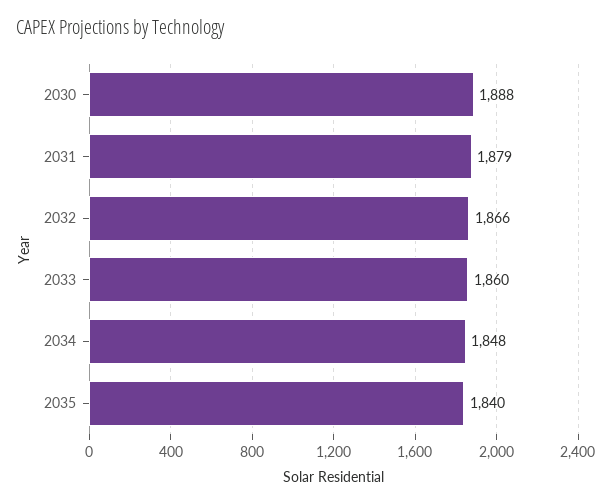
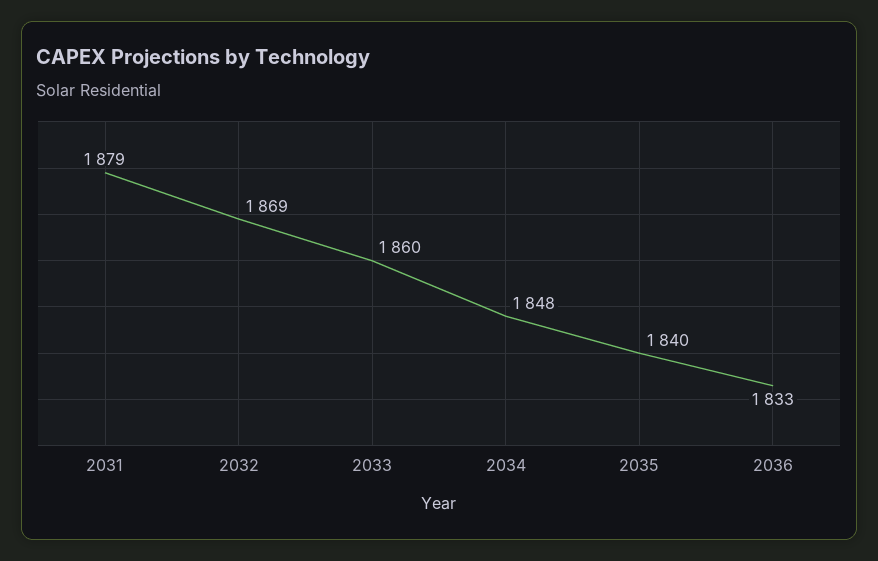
2030: 1888 -> none
2032: 1866 -> 1869
2036: none -> 1833

